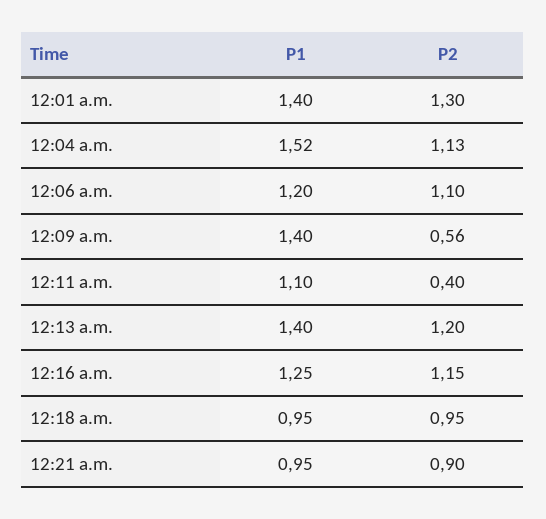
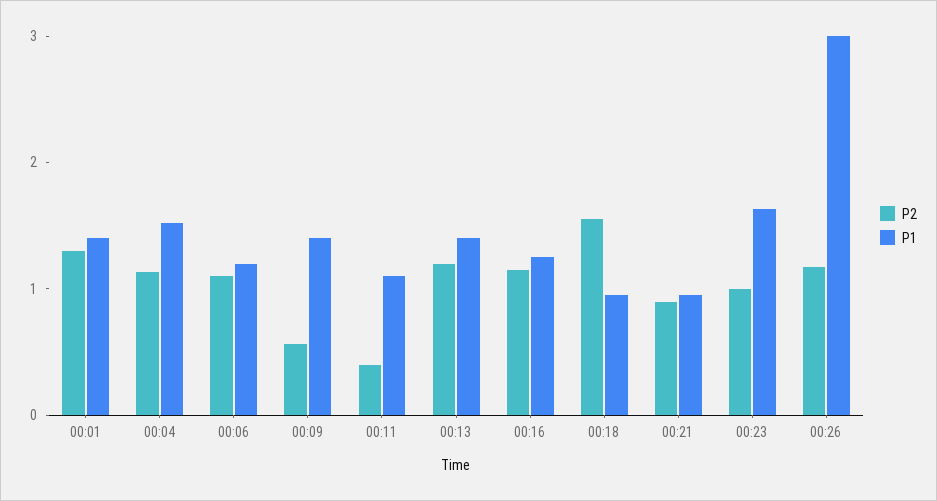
P2, 12:18 a.m.: 0.95 -> 1.6
P2, 00:23: none -> 1
P1, 00:23: none -> 1.6
P2, 00:26: none -> 1.2
P1, 00:26: none -> 3

